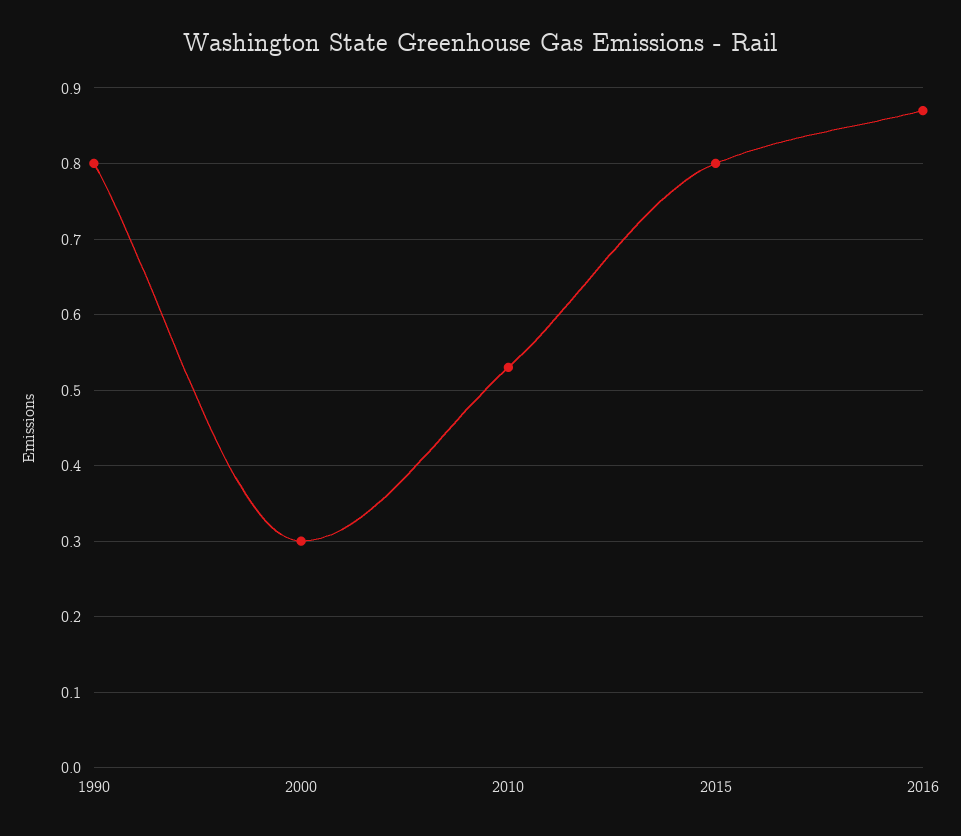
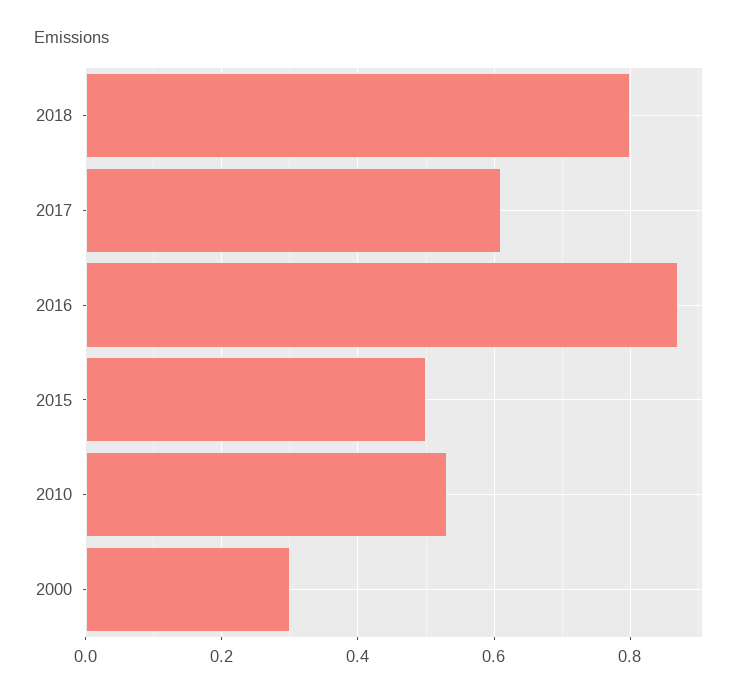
1990: 0.8 -> none
2015: 0.8 -> 0.5
2018: none -> 0.8
2017: none -> 0.6

